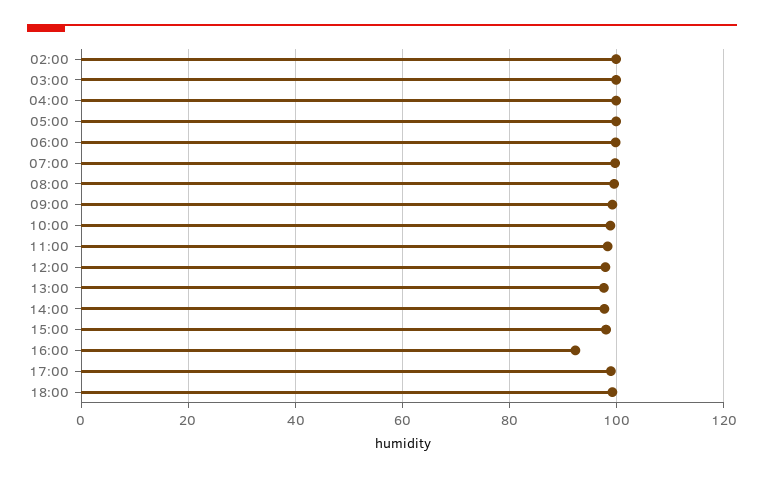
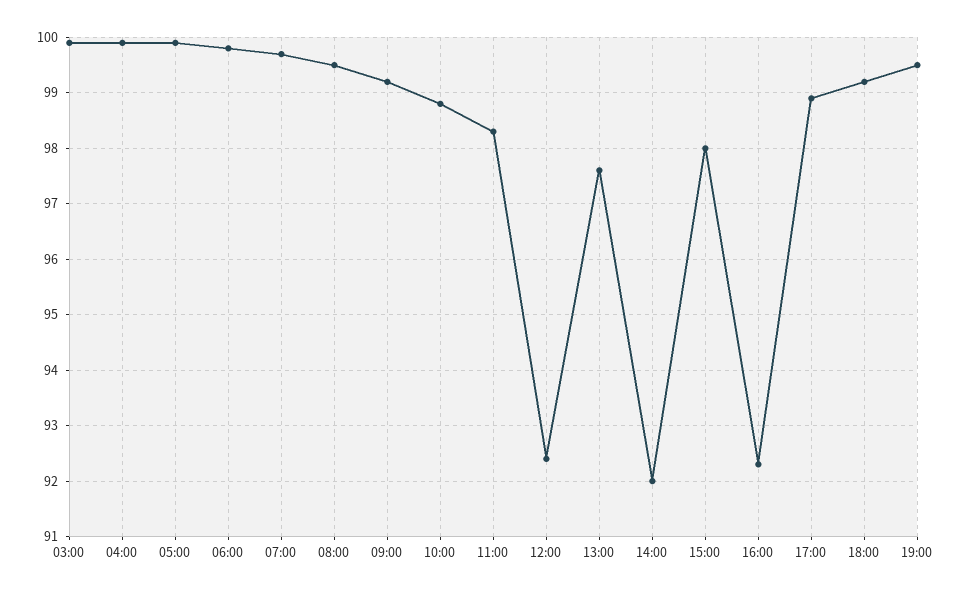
02:00: 100 -> none
12:00: 98 -> 92.5
14:00: 98 -> 92
19:00: none -> 99.5

